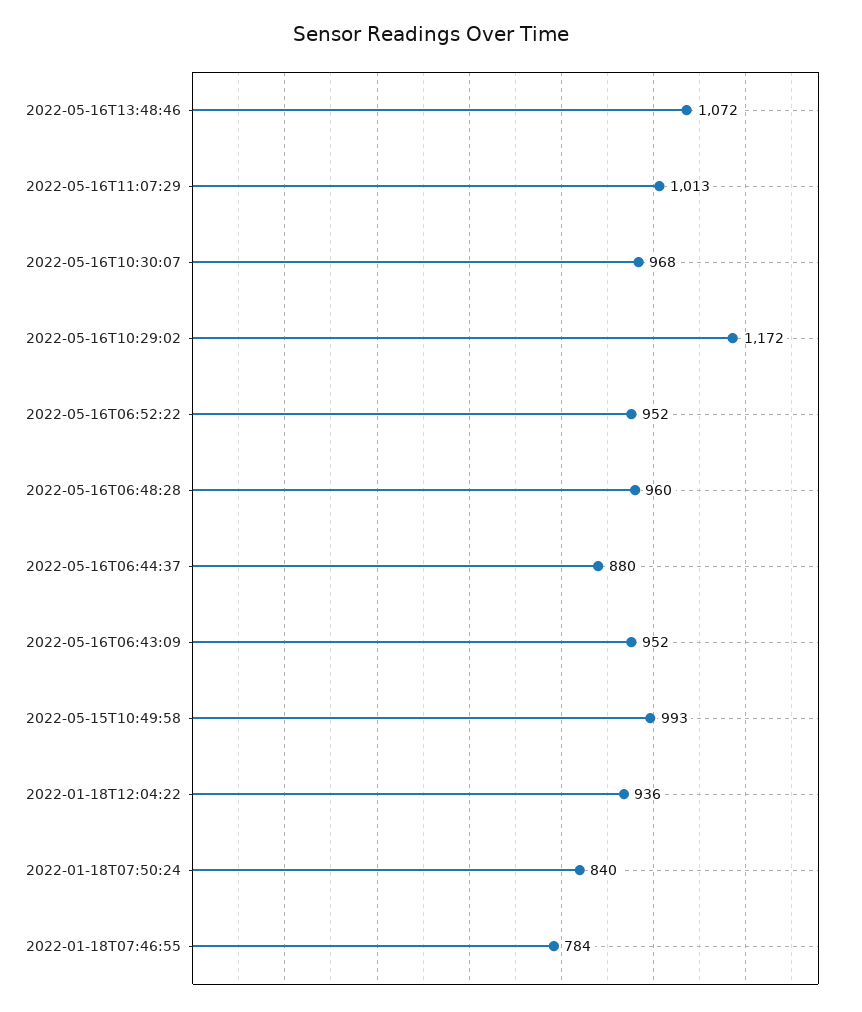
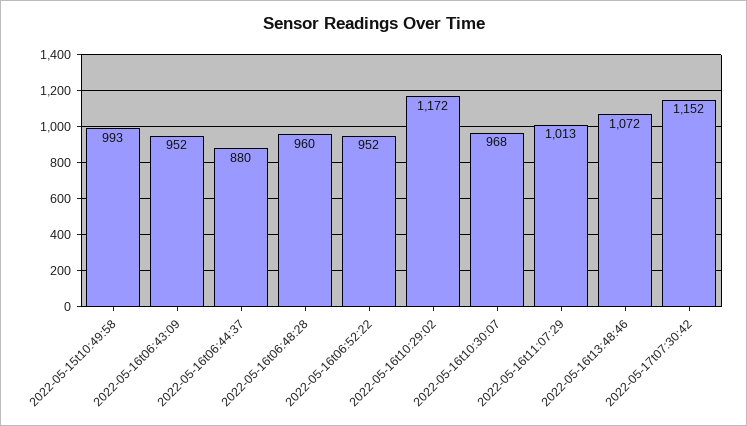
2022-01-18T12:04:22: 936 -> none
2022-01-18T07:50:24: 840 -> none
2022-01-18T07:46:55: 784 -> none
2022-05-17t07:30:42: none -> 1152

